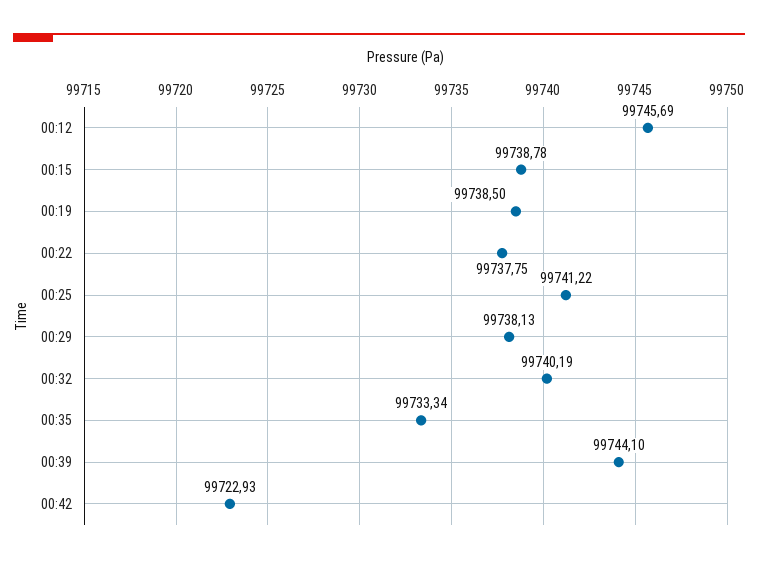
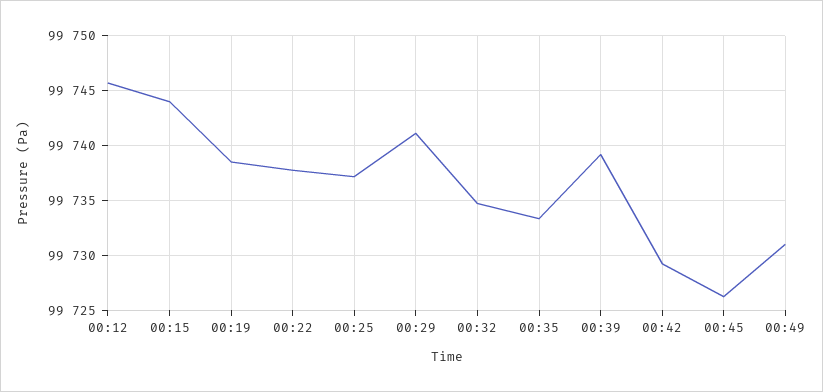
00:15: 99738.78 -> 99744
00:25: 99741.22 -> 99737
00:29: 99738.13 -> 99741
00:32: 99740.19 -> 99735
00:39: 99744.1 -> 99739
00:42: 99722.93 -> 99729
00:45: none -> 99726
00:49: none -> 99731

